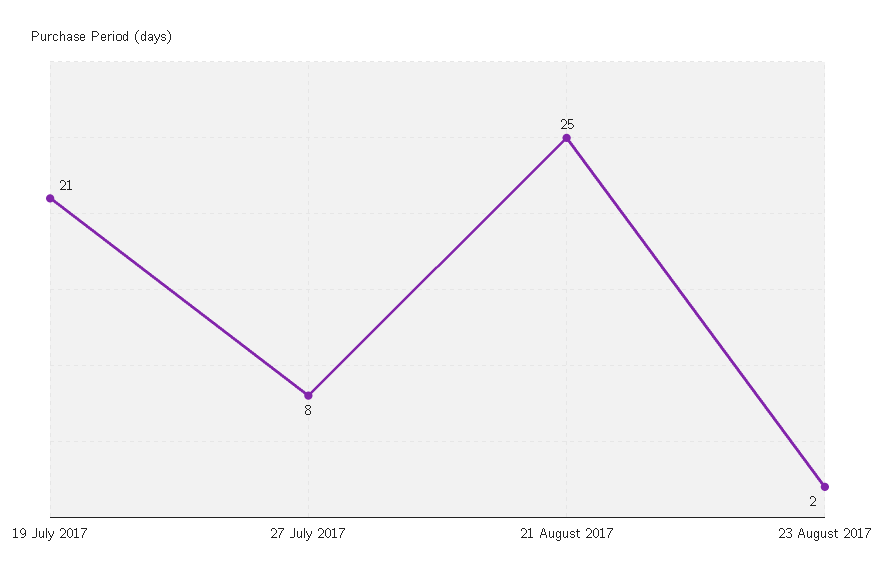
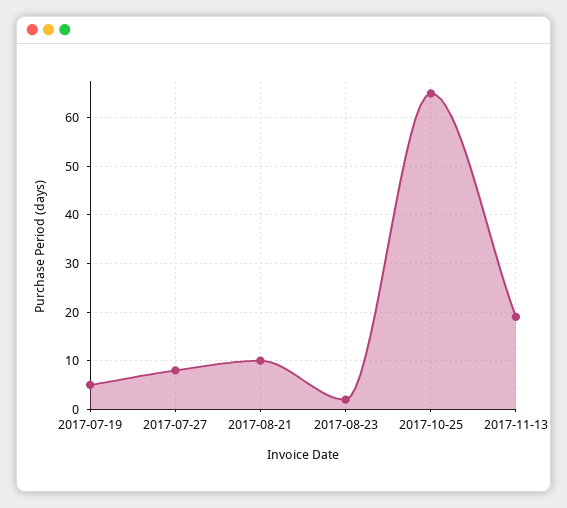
19 July 2017: 21 -> 5
21 August 2017: 25 -> 10
2017-10-25: none -> 65
2017-11-13: none -> 20

